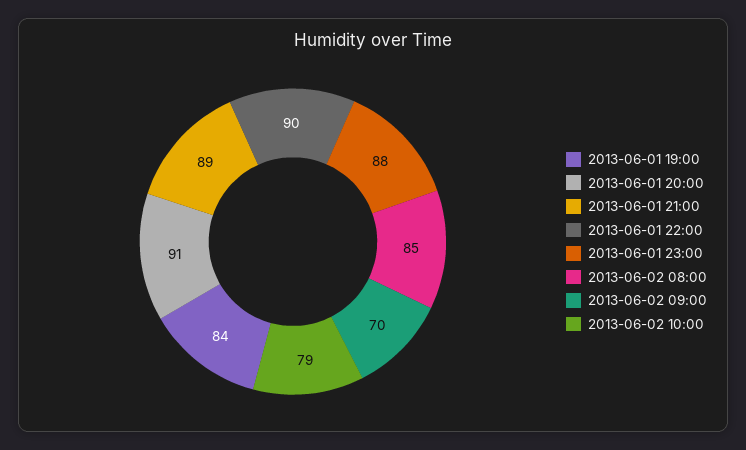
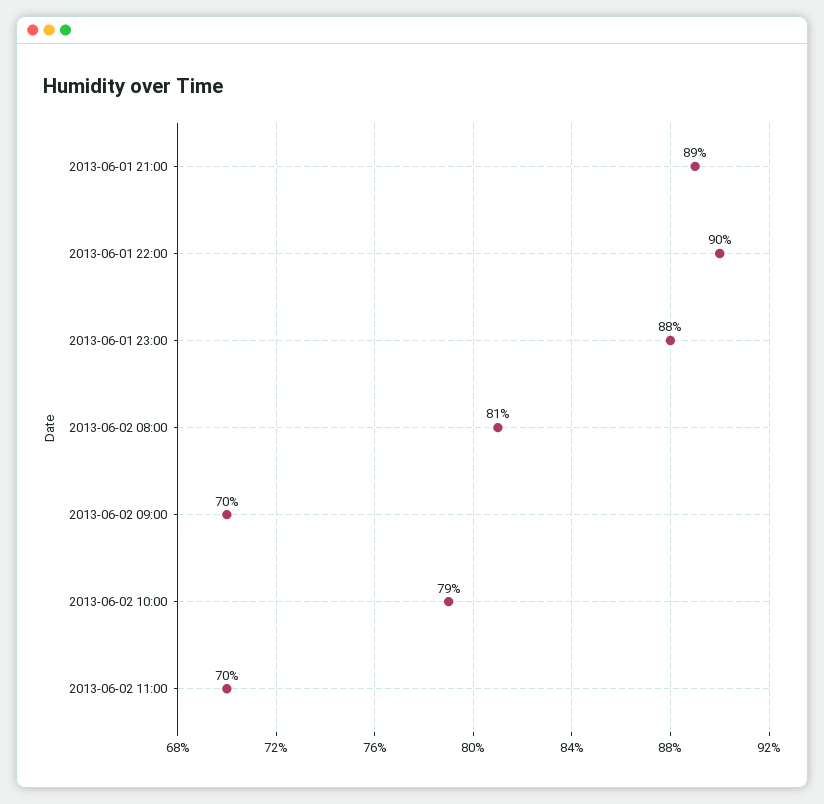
2013-06-01 19:00: 84 -> none
2013-06-01 20:00: 91 -> none
2013-06-02 08:00: 85 -> 81
2013-06-02 11:00: none -> 70

